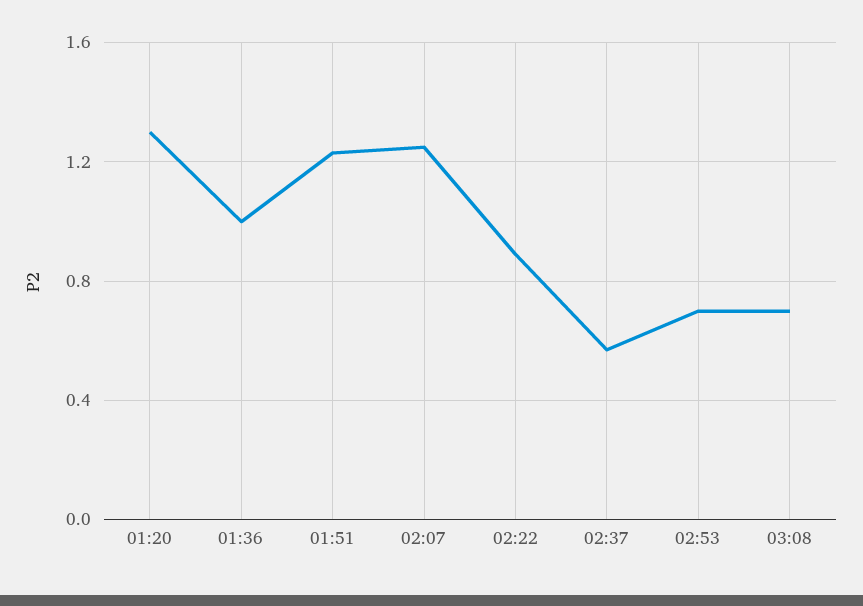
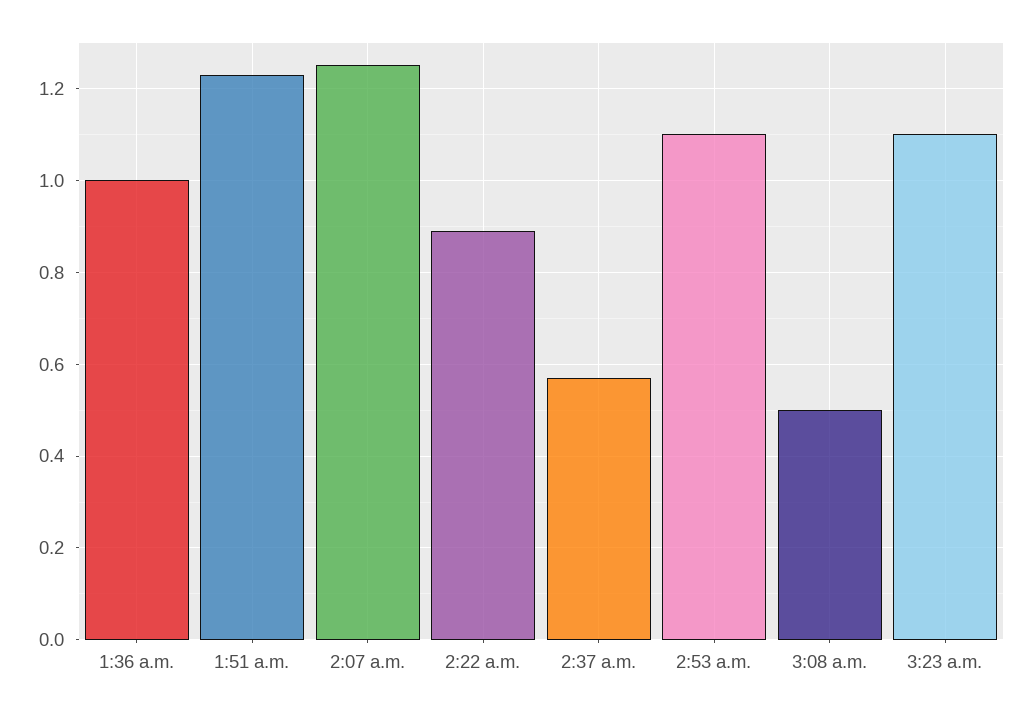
01:20: 1.3 -> none
02:53: 0.7 -> 1.1
03:08: 0.7 -> 0.5
3:23 a.m.: none -> 1.1

